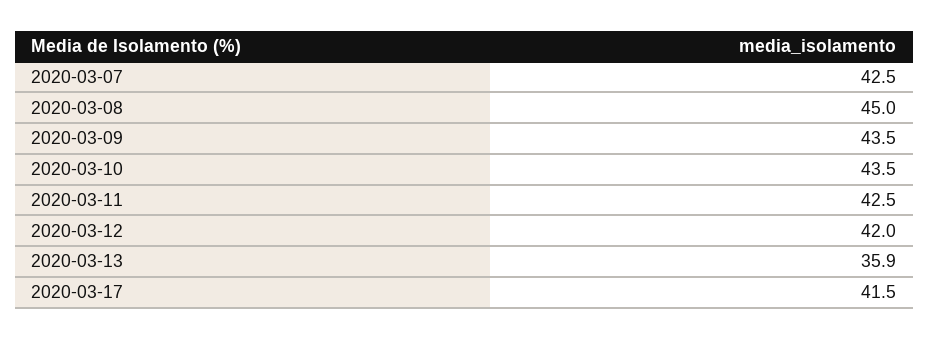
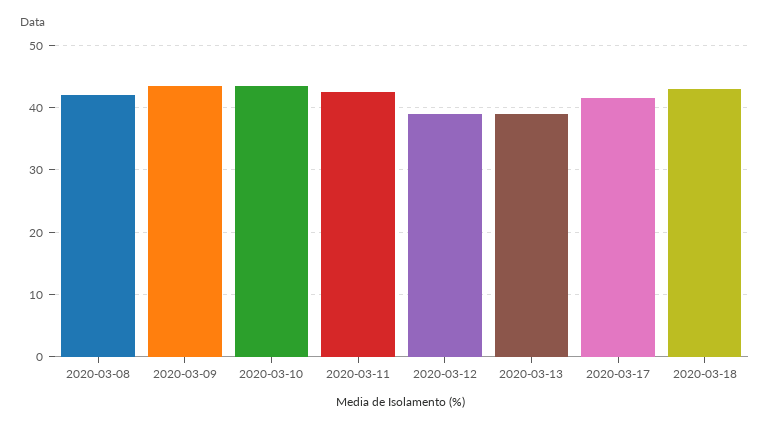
2020-03-07: 42.5 -> none
2020-03-08: 45 -> 42
2020-03-12: 42 -> 39
2020-03-13: 35.9 -> 39
2020-03-18: none -> 43

